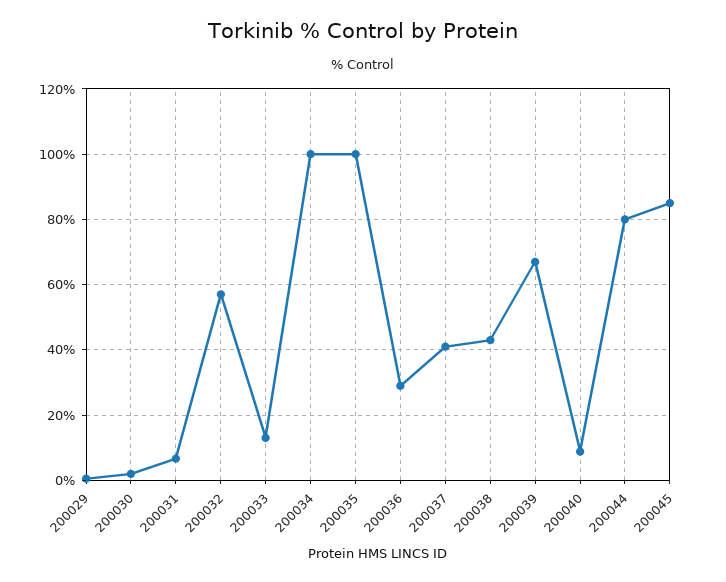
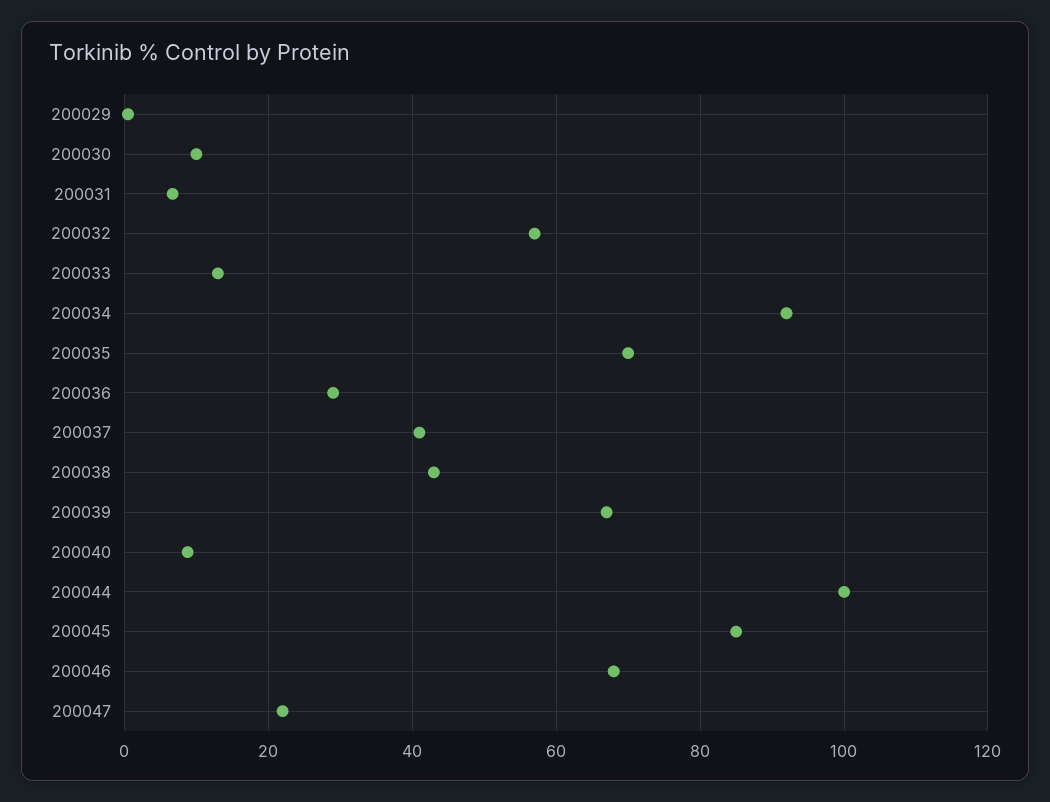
200030: 2 -> 10
200034: 100 -> 92
200035: 100 -> 70
200044: 80 -> 100
200046: none -> 68
200047: none -> 22

